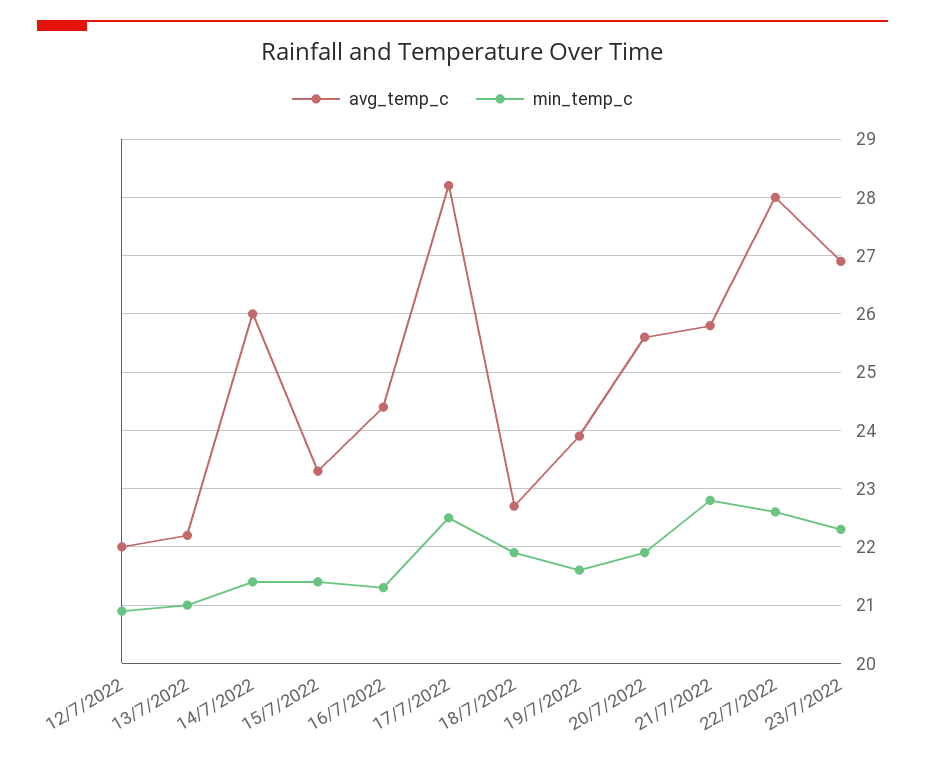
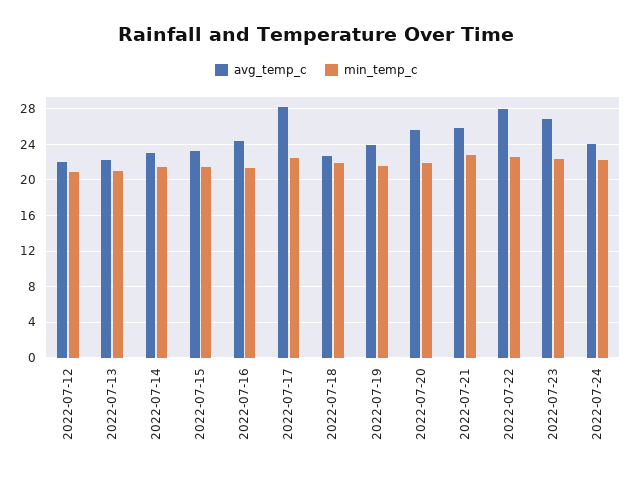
avg_temp_c, 14/7/2022: 26 -> 23
avg_temp_c, 2022-07-24: none -> 24
min_temp_c, 2022-07-24: none -> 22

